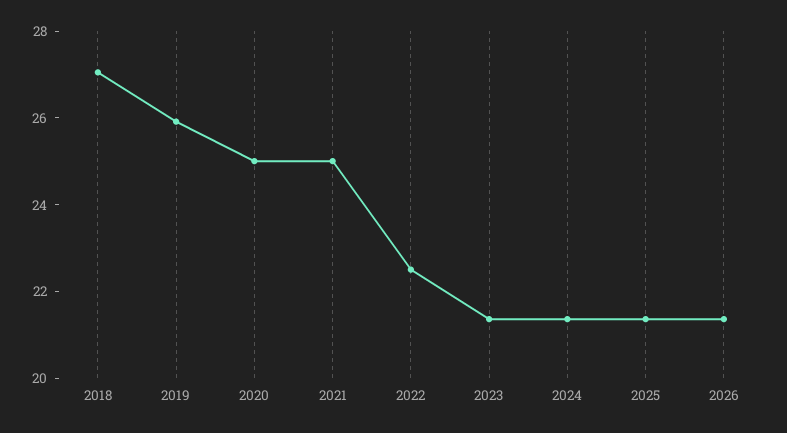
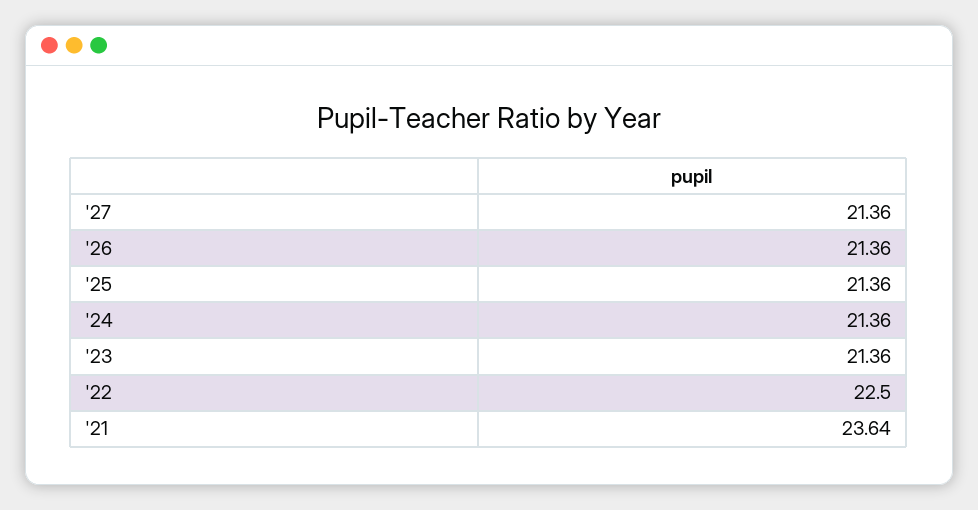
2018: 27 -> none
2019: 26 -> none
2020: 25 -> none
2021: 25 -> 23.64
'27: none -> 21.36

